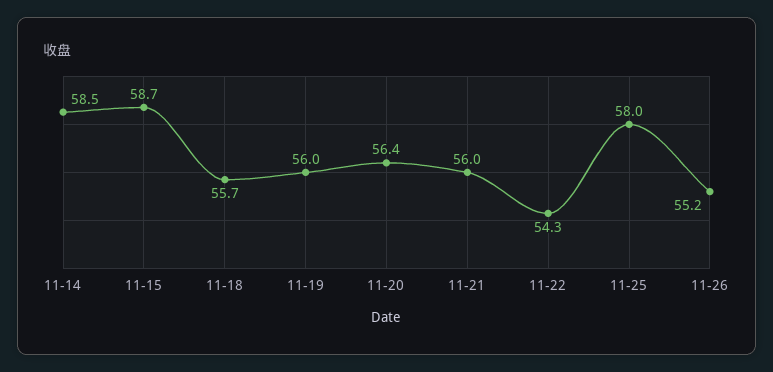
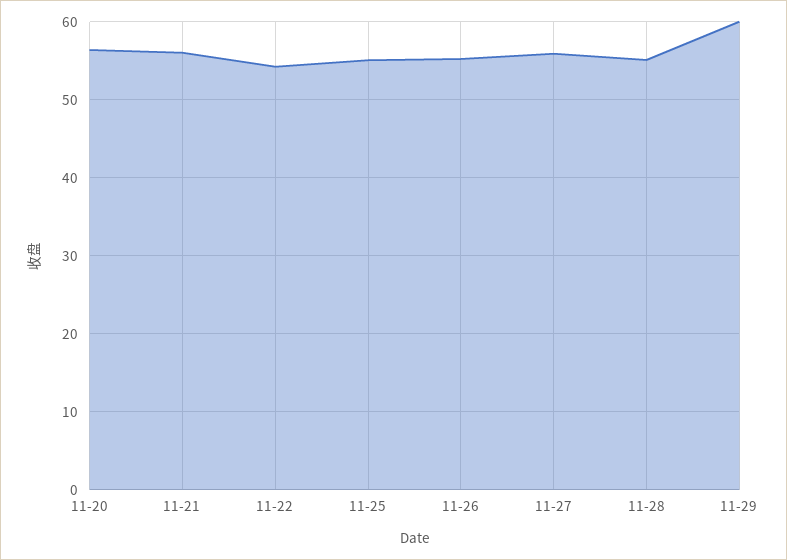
11-14: 58.5 -> none
11-15: 58.7 -> none
11-18: 55.7 -> none
11-19: 56 -> none
11-25: 58 -> 55
11-27: none -> 56
11-28: none -> 55
11-29: none -> 60

